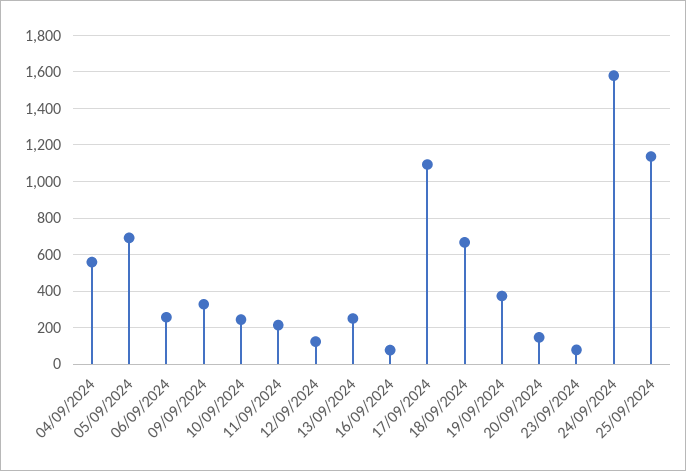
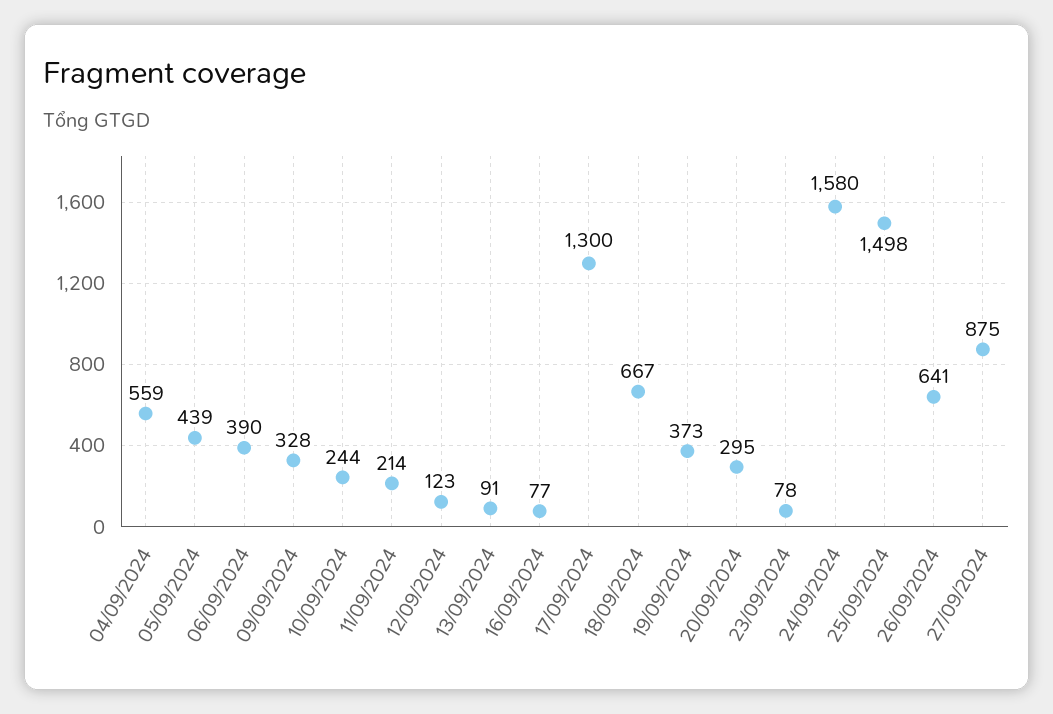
05/09/2024: 700 -> 439
06/09/2024: 250 -> 390
13/09/2024: 250 -> 91
17/09/2024: 1100 -> 1300
20/09/2024: 150 -> 295
25/09/2024: 1150 -> 1498
26/09/2024: none -> 641
27/09/2024: none -> 875

